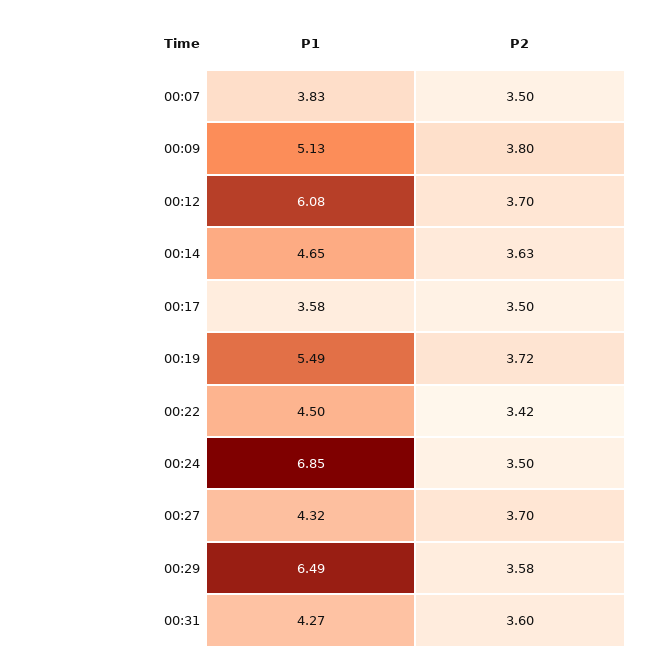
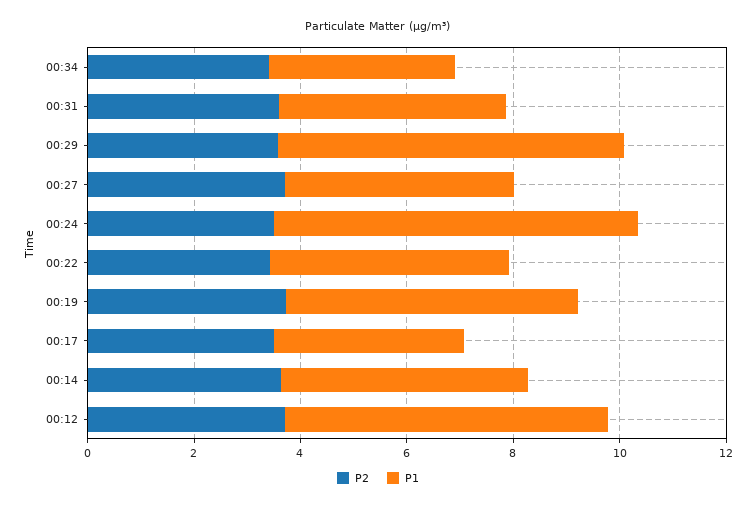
P1, 00:07: 3.83 -> none
P2, 00:07: 3.5 -> none
P1, 00:09: 5.13 -> none
P2, 00:09: 3.8 -> none
P2, 00:34: none -> 3.5
P1, 00:34: none -> 3.5

